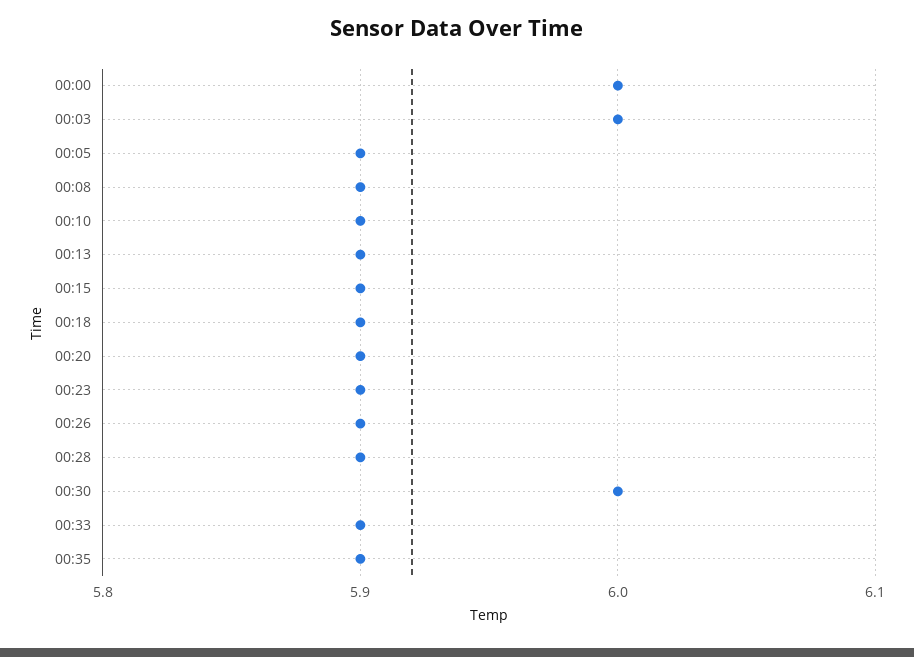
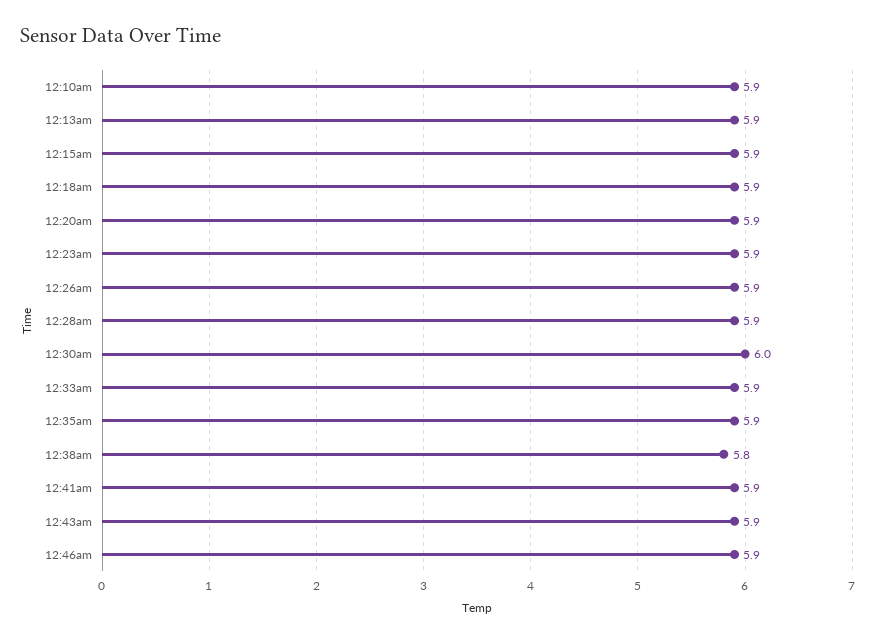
00:00: 6 -> none
00:03: 6 -> none
00:05: 5.9 -> none
00:08: 5.9 -> none
12:38am: none -> 5.8
12:41am: none -> 5.9
12:43am: none -> 5.9
12:46am: none -> 5.9

